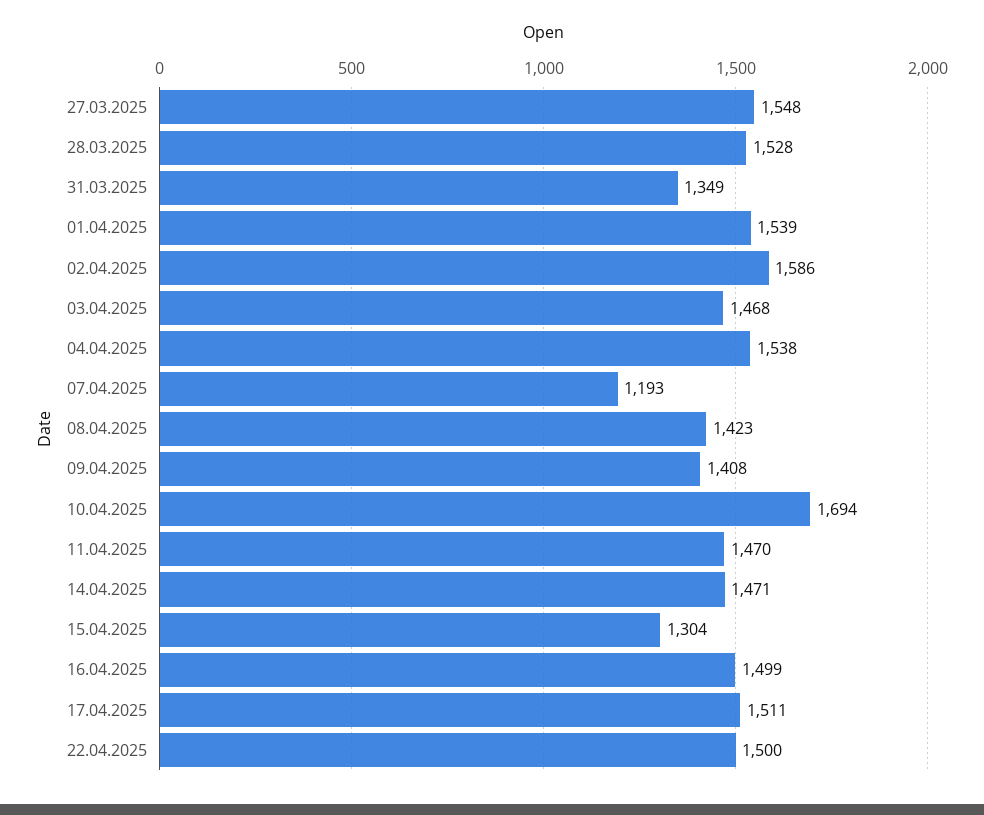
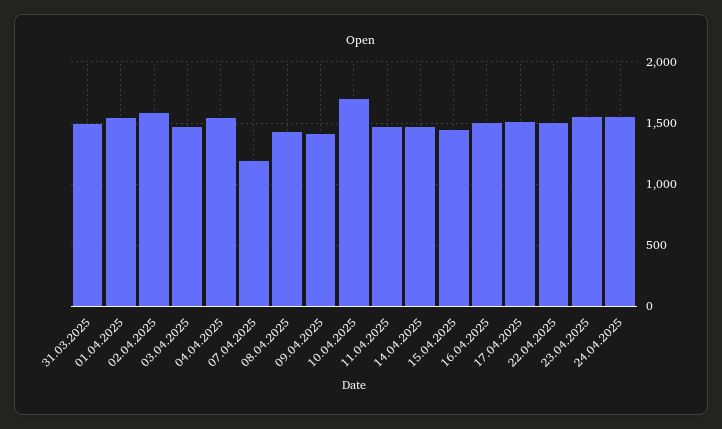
27.03.2025: 1548 -> none
28.03.2025: 1528 -> none
31.03.2025: 1349 -> 1500
15.04.2025: 1304 -> 1450
23.04.2025: none -> 1550
24.04.2025: none -> 1550

